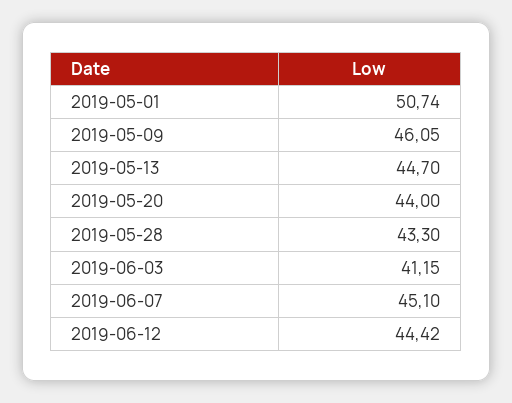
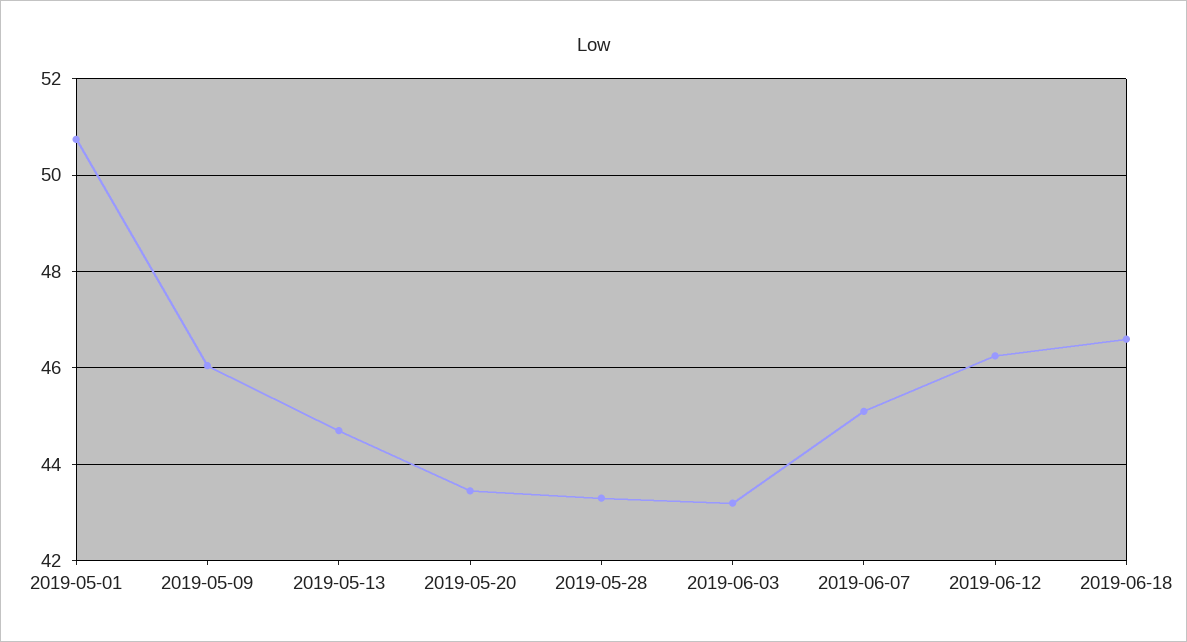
2019-05-20: 44 -> 43.4
2019-06-03: 41.15 -> 43.2
2019-06-12: 44.42 -> 46.2
2019-06-18: none -> 46.6

